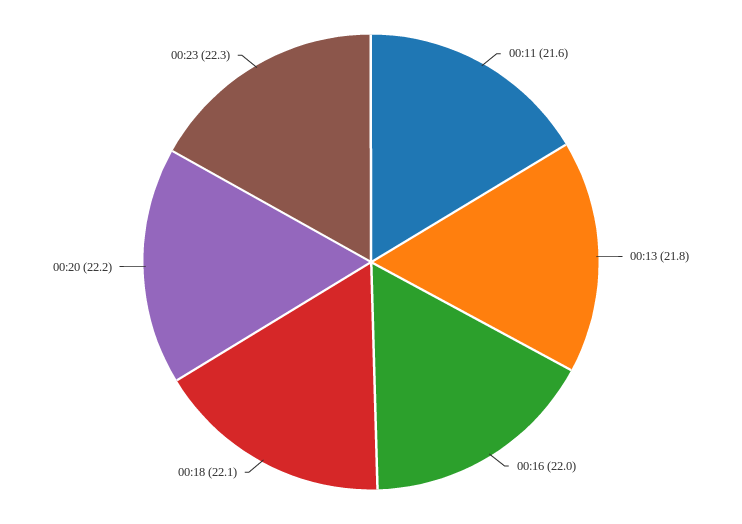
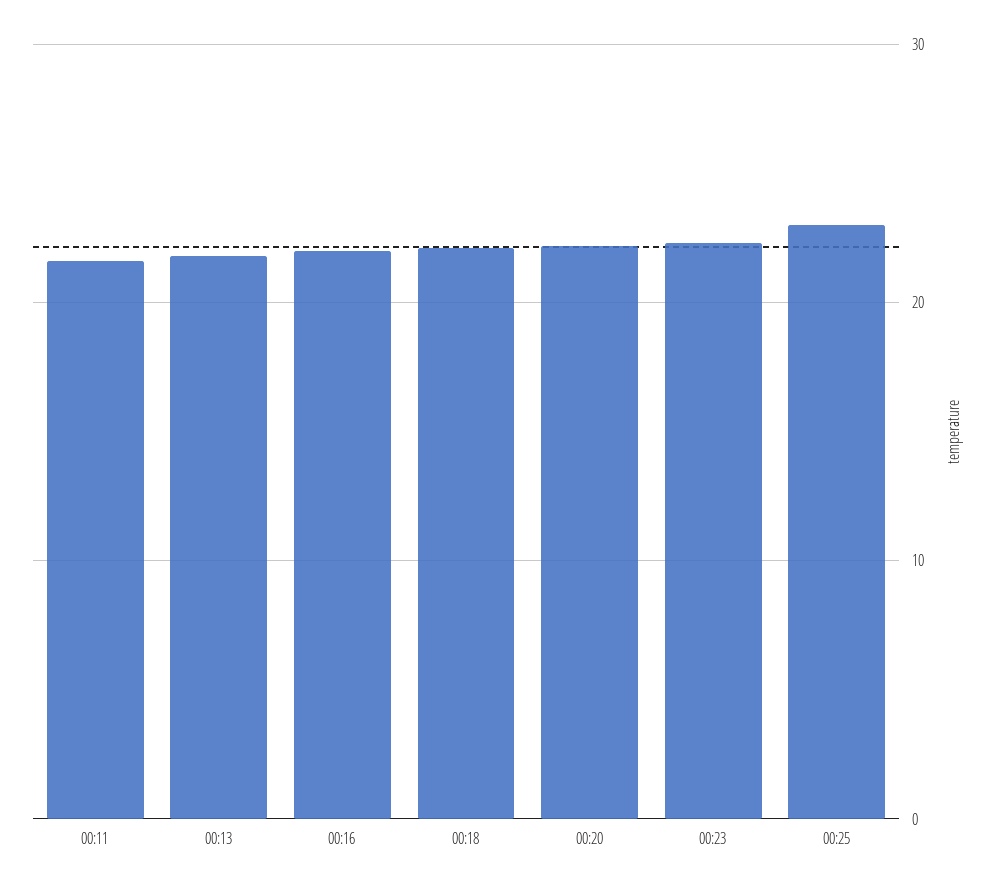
00:25: none -> 23

